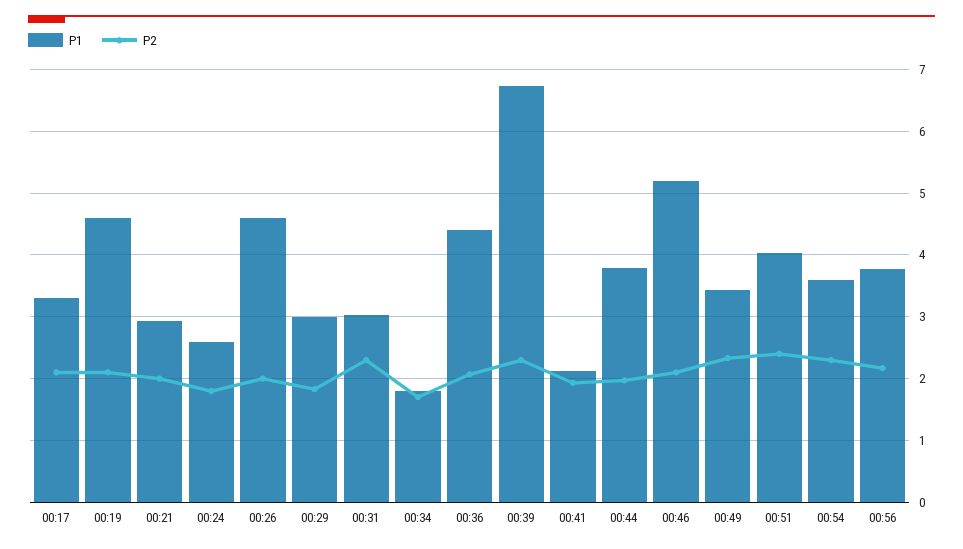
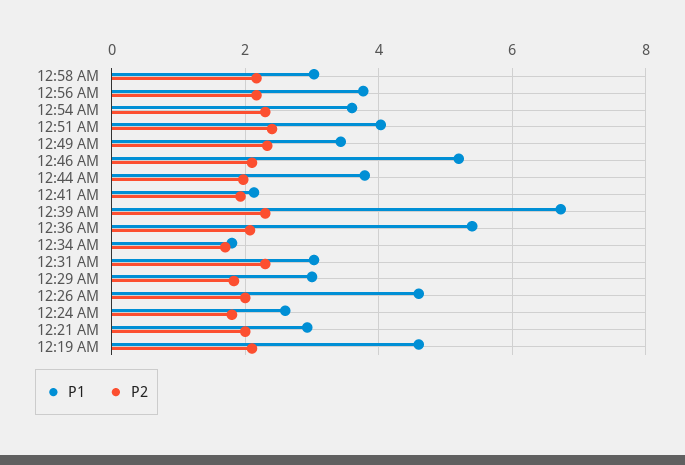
P1, 00:17: 3.3 -> none
P2, 00:17: 2.1 -> none
P1, 00:36: 4.4 -> 5.4
P1, 12:58 AM: none -> 3
P2, 12:58 AM: none -> 2.2

